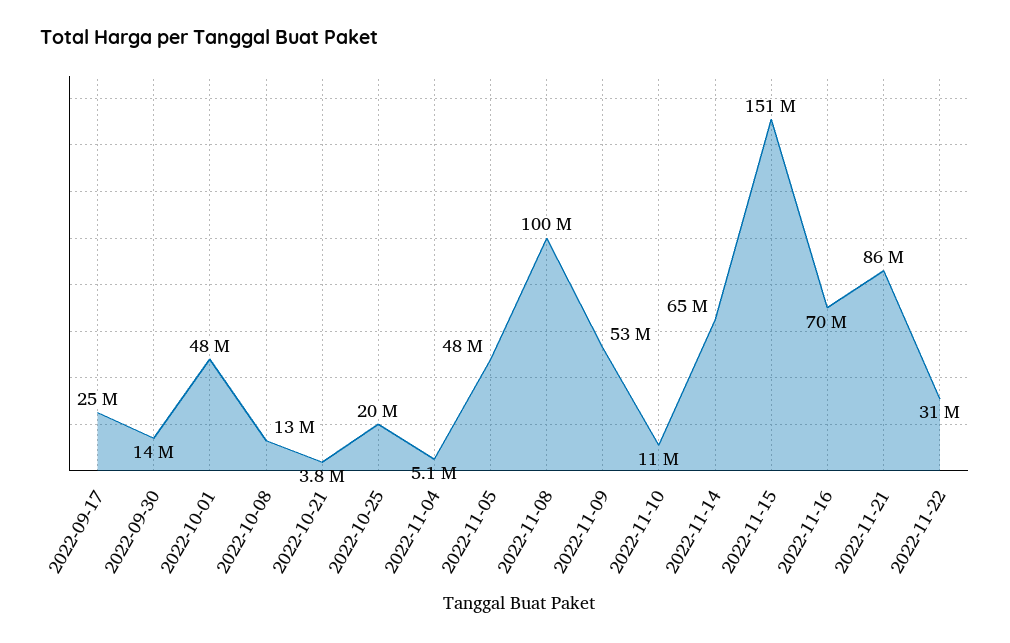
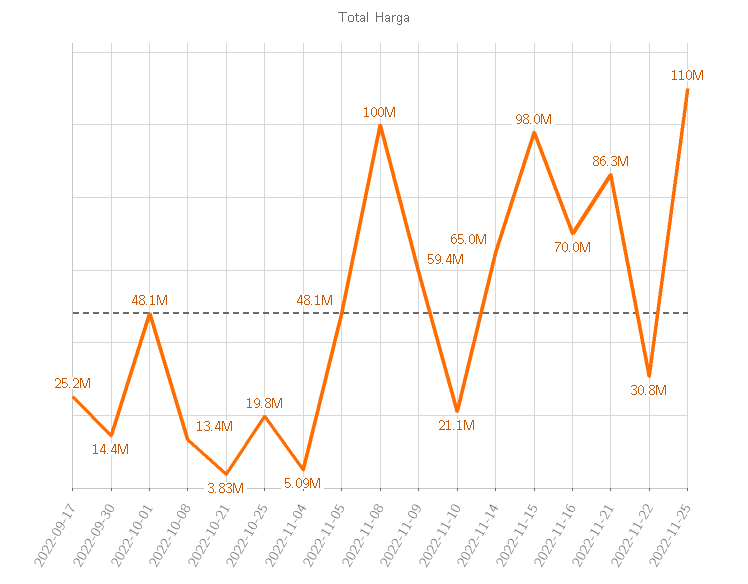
2022-11-09: 53000000 -> 59400000
2022-11-10: 11000000 -> 21100000
2022-11-15: 151000000 -> 98000000
2022-11-25: none -> 110000000

